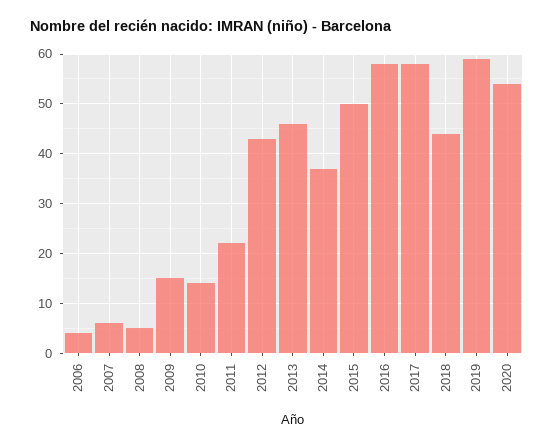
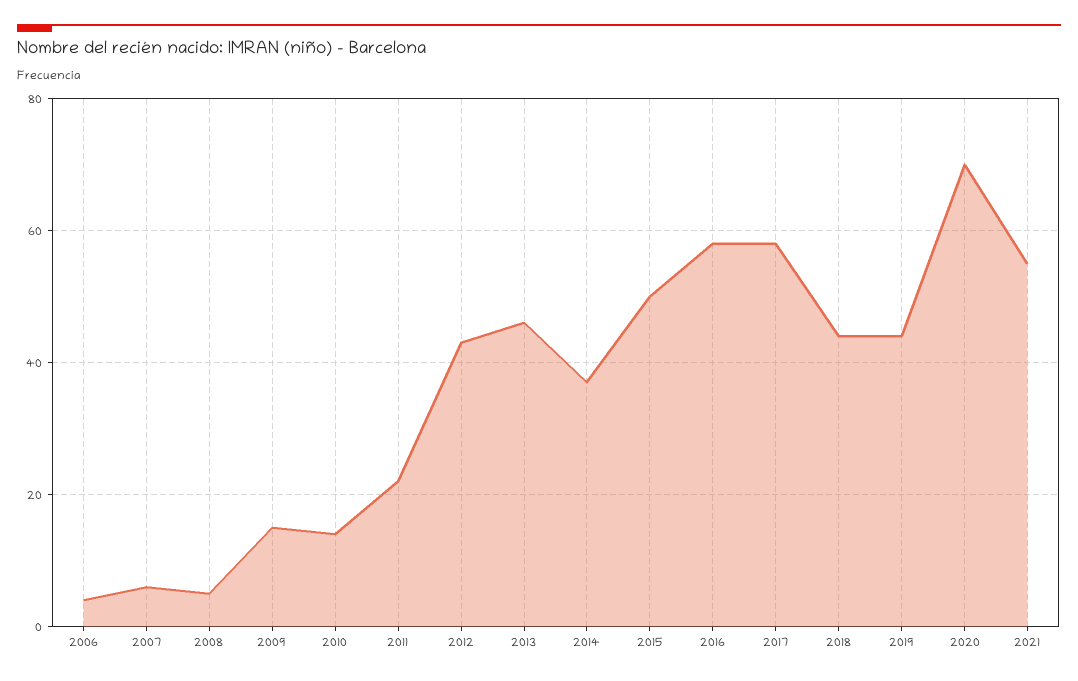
2019: 60 -> 45
2020: 55 -> 70
2021: none -> 55

